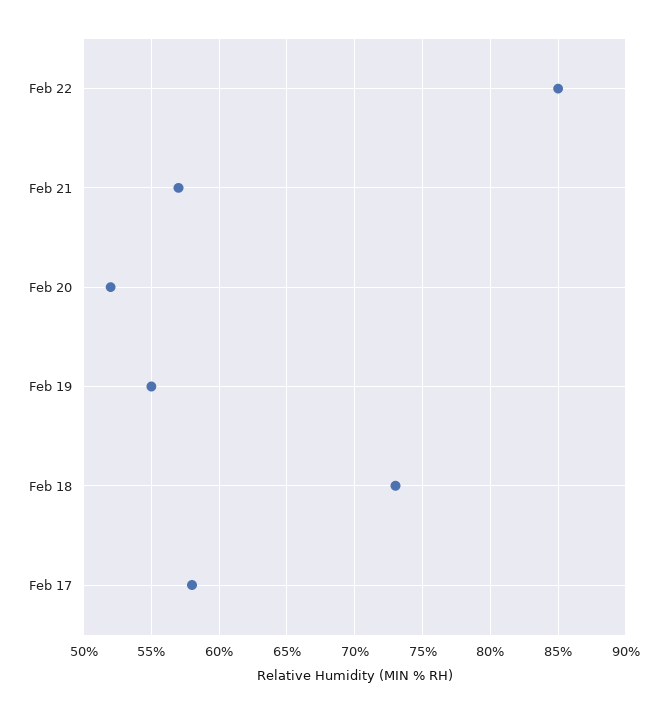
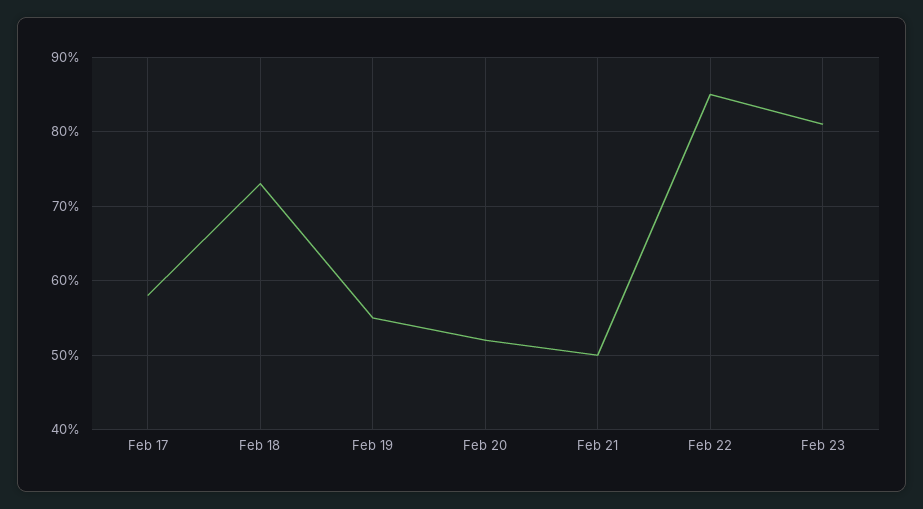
Feb 21: 57 -> 50
Feb 23: none -> 81

